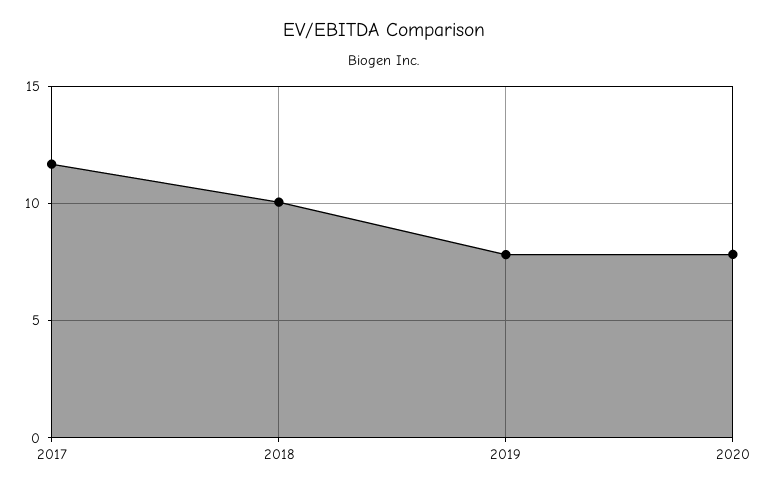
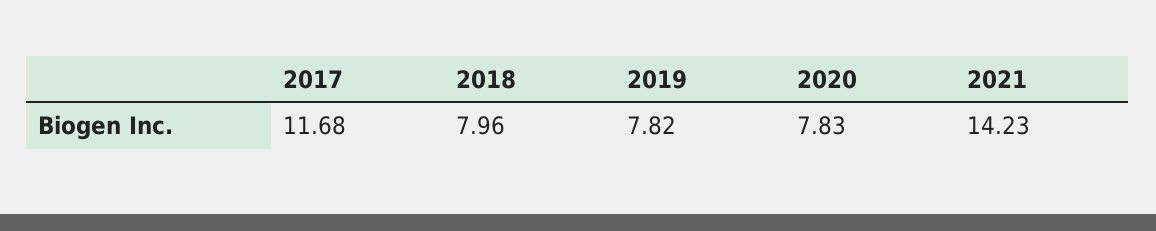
2018: 10 -> 7.96
2021: none -> 14.23

